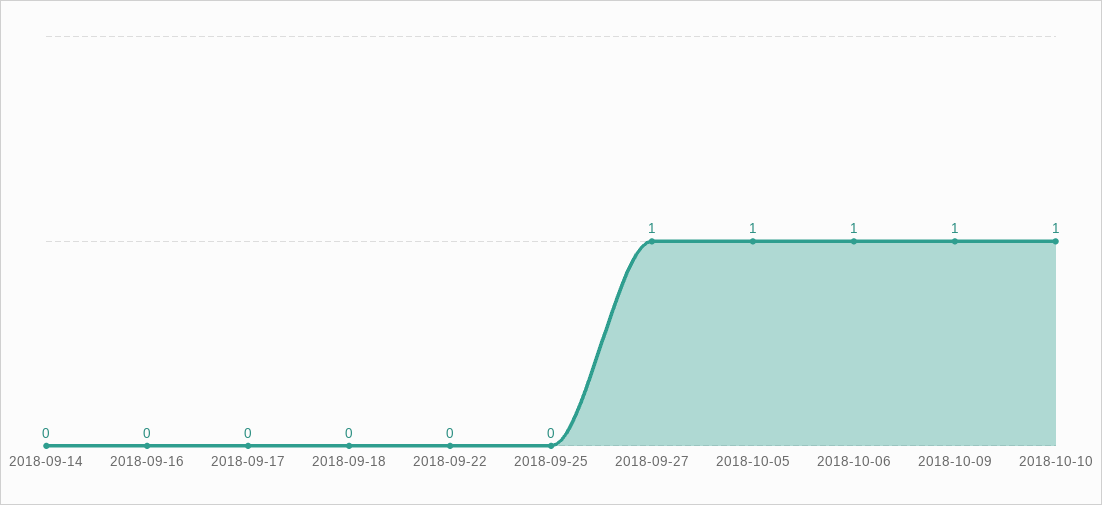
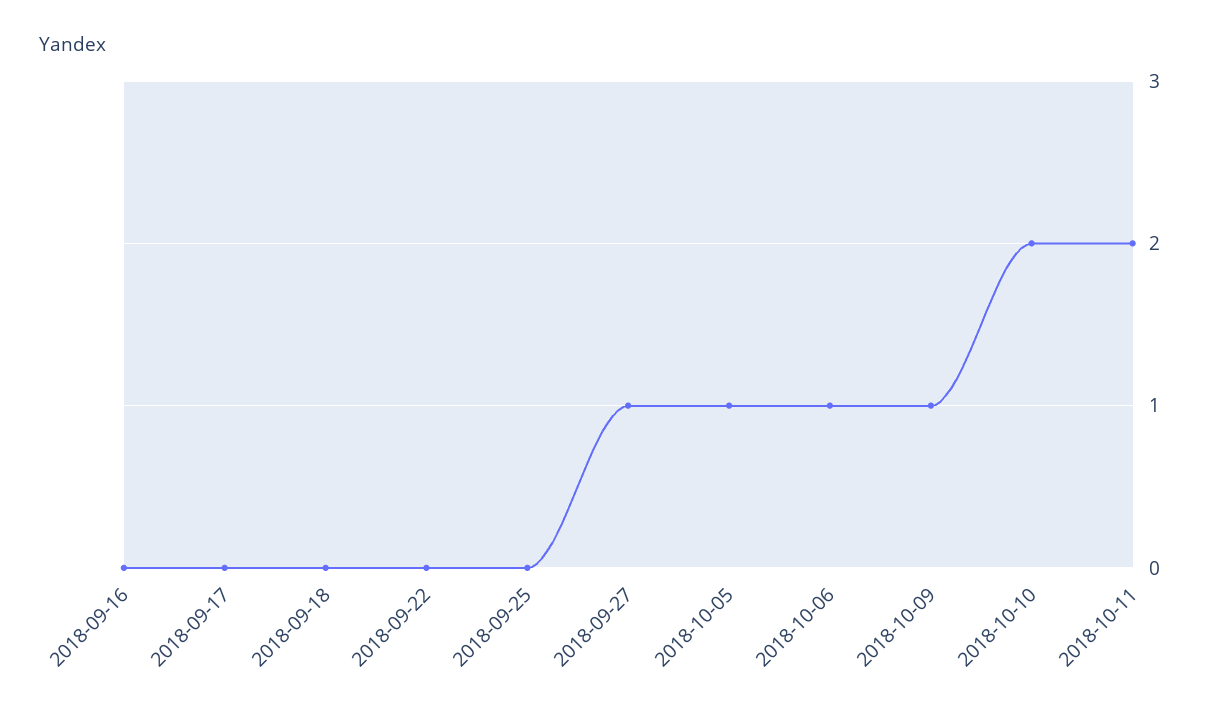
2018-09-14: 0 -> none
2018-10-10: 1 -> 2
2018-10-11: none -> 2

